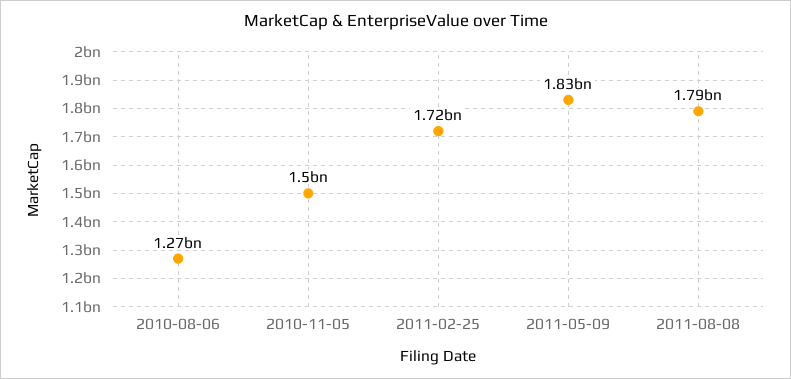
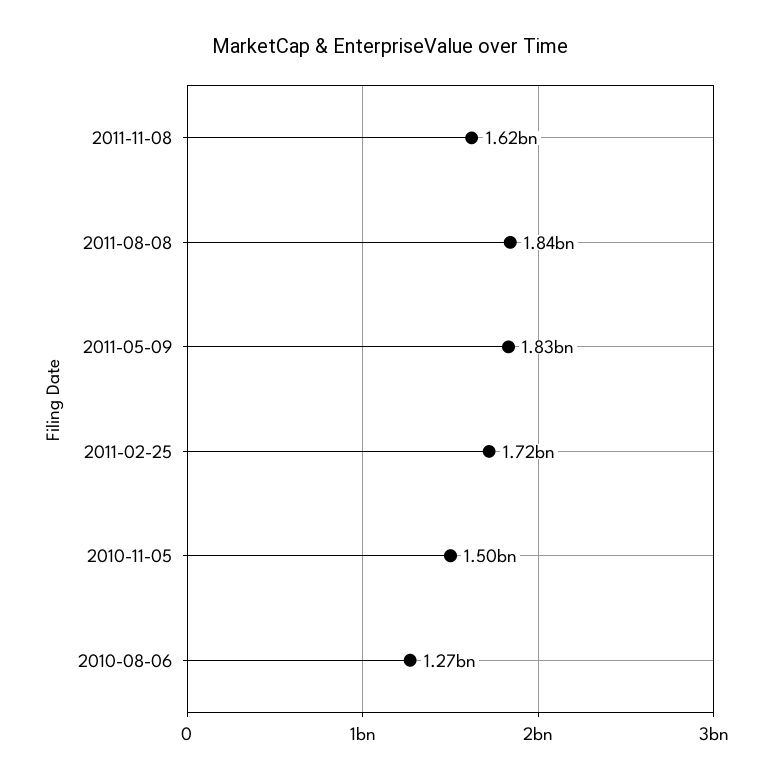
2011-08-08: 1790000000 -> 1840000000
2011-11-08: none -> 1620000000

